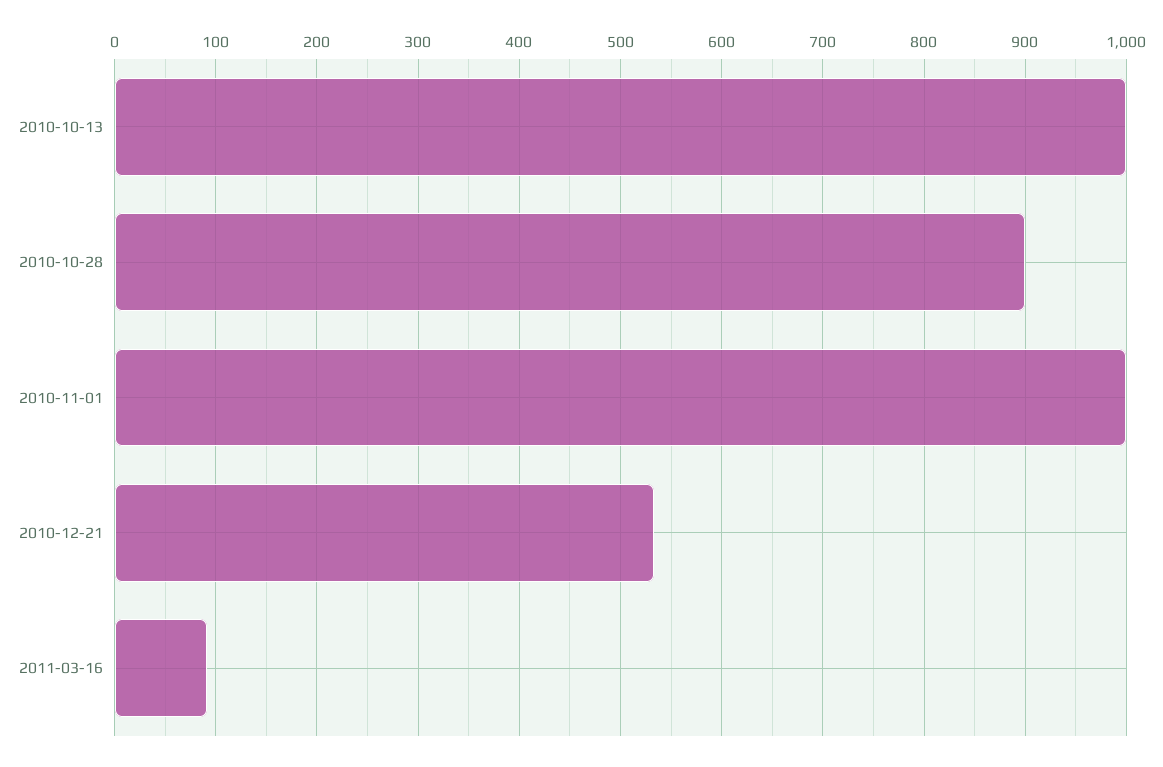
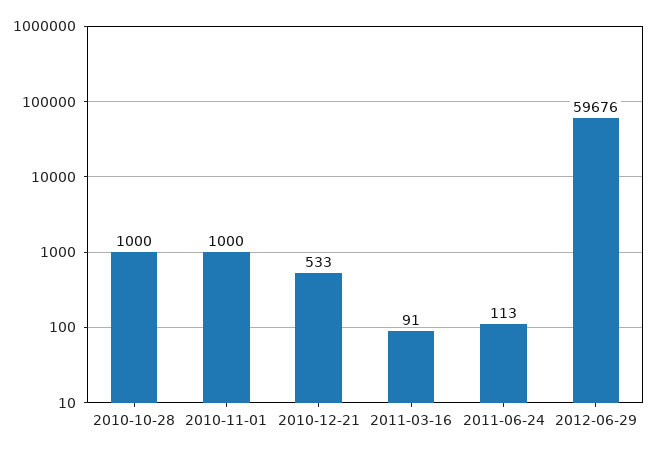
2010-10-13: 1000 -> none
2010-10-28: 900 -> 1000
2011-06-24: none -> 113
2012-06-29: none -> 59676

